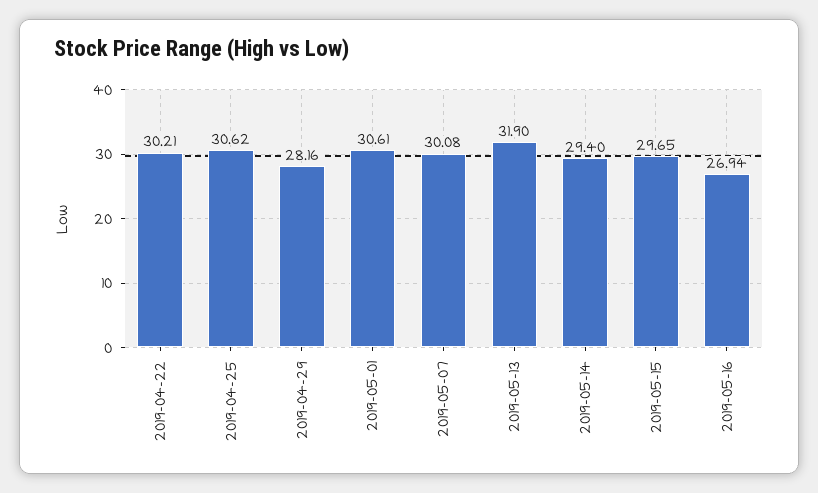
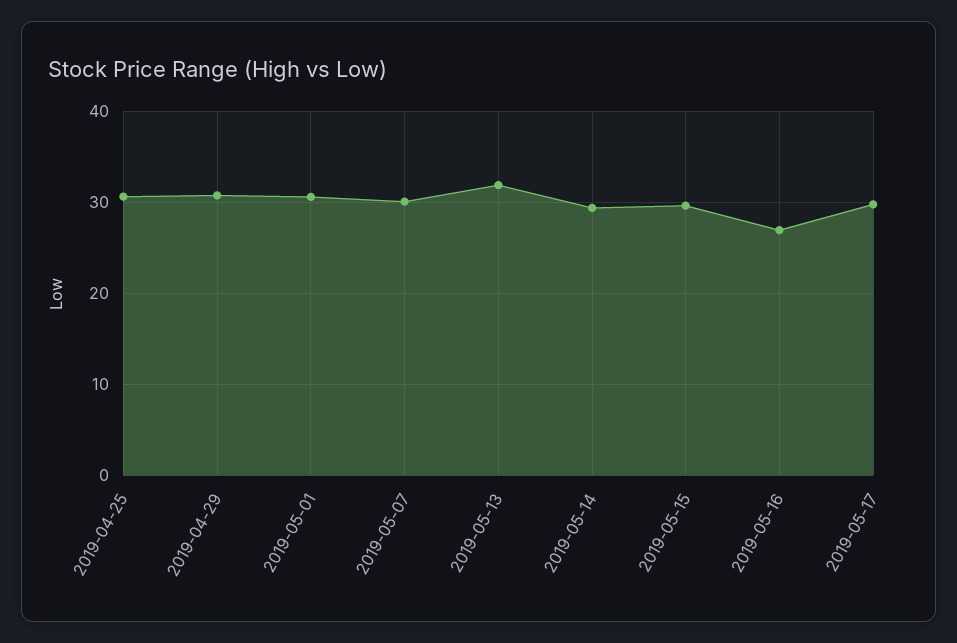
2019-04-22: 30.21 -> none
2019-04-29: 28.16 -> 31
2019-05-17: none -> 30

